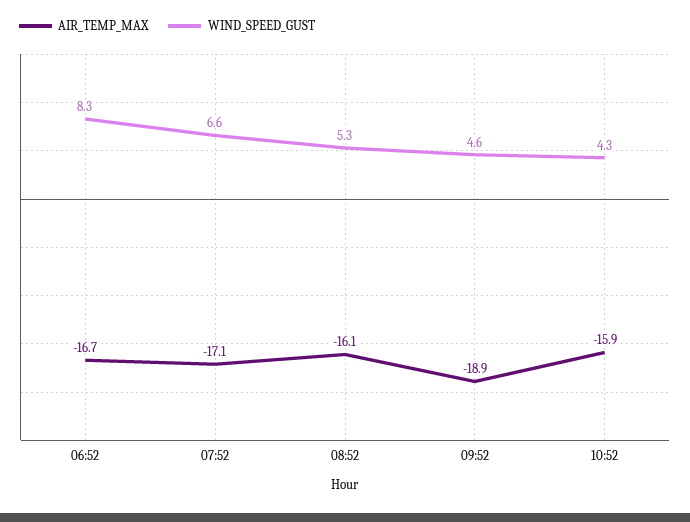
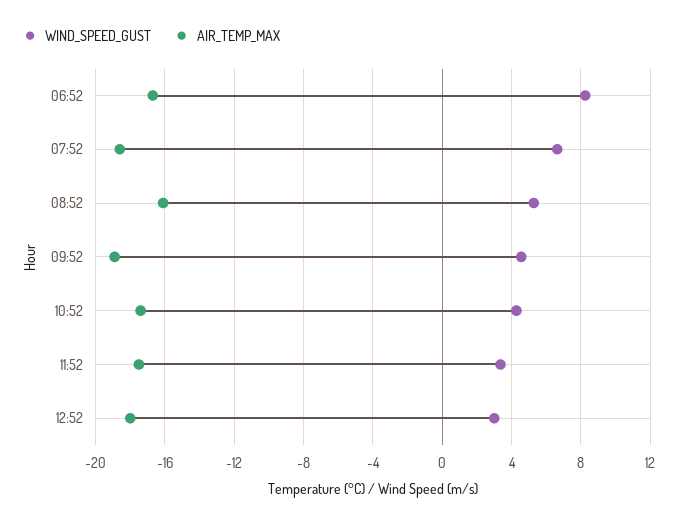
AIR_TEMP_MAX, 07:52: -17.1 -> -18.5
AIR_TEMP_MAX, 10:52: -15.9 -> -17.5
WIND_SPEED_GUST, 11:52: none -> 3.5
AIR_TEMP_MAX, 11:52: none -> -17.5
WIND_SPEED_GUST, 12:52: none -> 3
AIR_TEMP_MAX, 12:52: none -> -18

